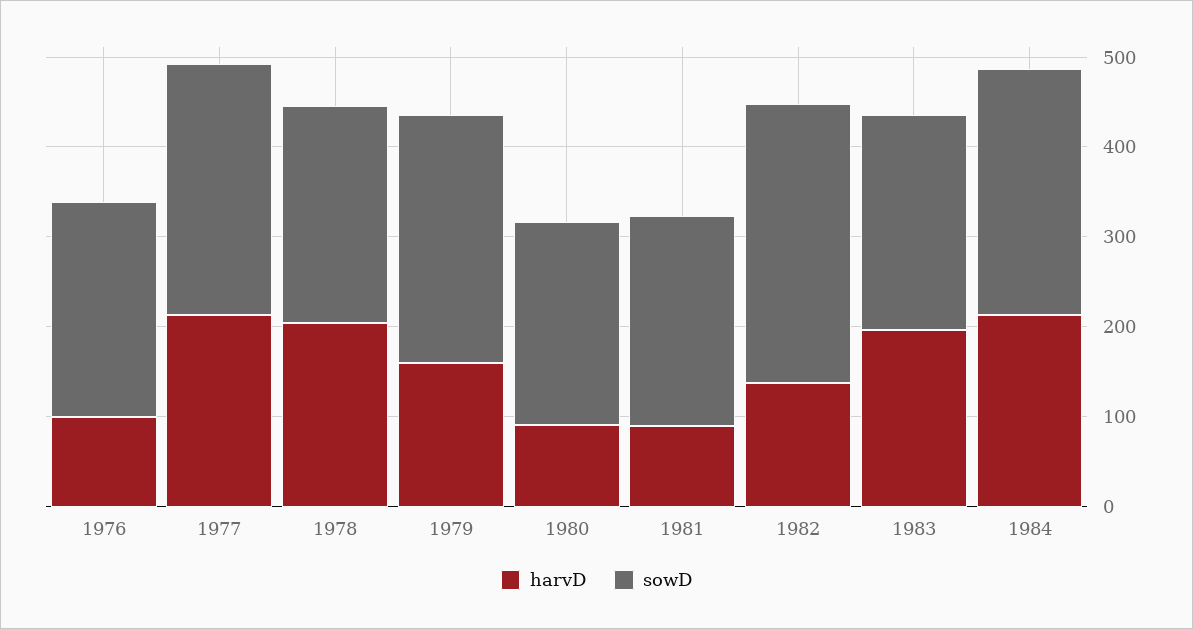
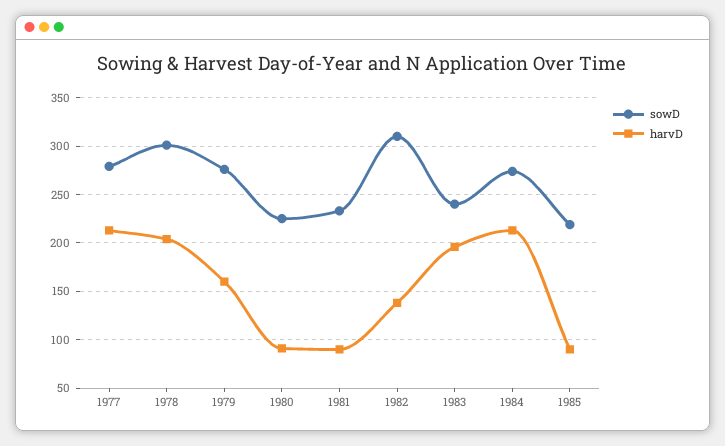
harvD, 1976: 100 -> none
sowD, 1976: 240 -> none
sowD, 1978: 240 -> 300
sowD, 1985: none -> 220
harvD, 1985: none -> 90

